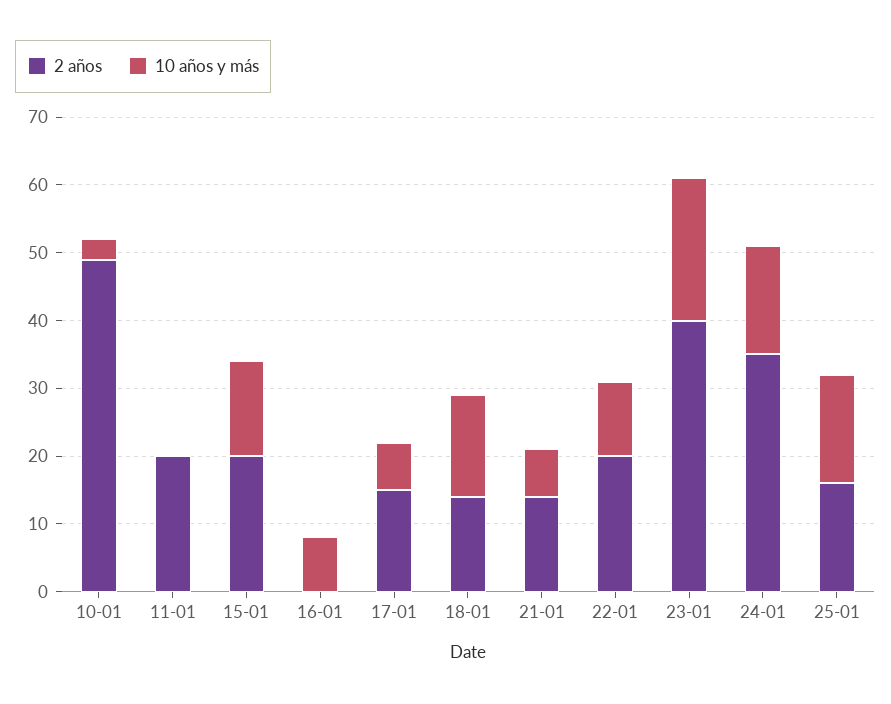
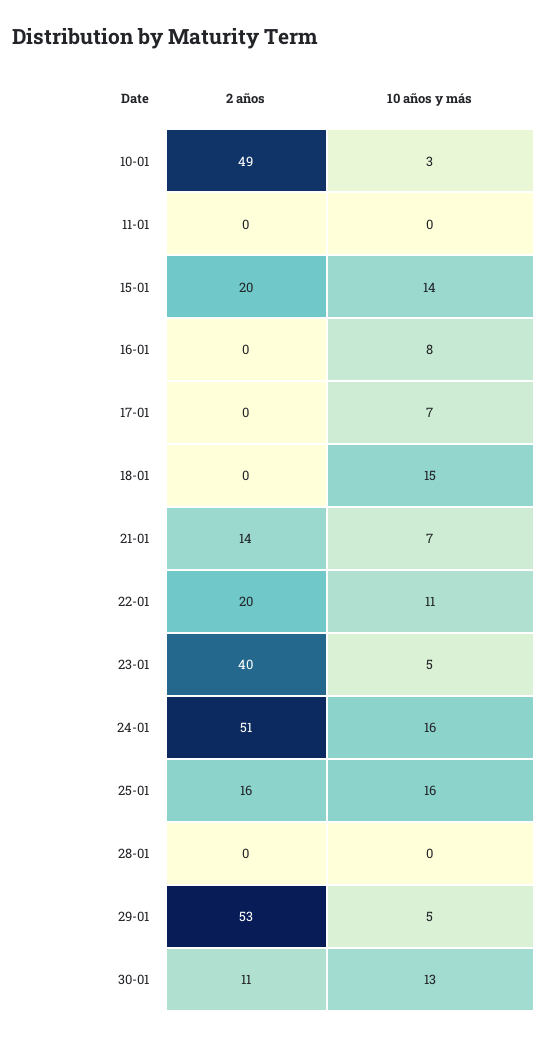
2 años, 11-01: 20 -> 0
2 años, 17-01: 15 -> 0
2 años, 18-01: 15 -> 0
10 años y más, 23-01: 20 -> 5
2 años, 24-01: 35 -> 51
2 años, 28-01: none -> 0
10 años y más, 28-01: none -> 0
2 años, 29-01: none -> 53
10 años y más, 29-01: none -> 5
2 años, 30-01: none -> 11
10 años y más, 30-01: none -> 13

